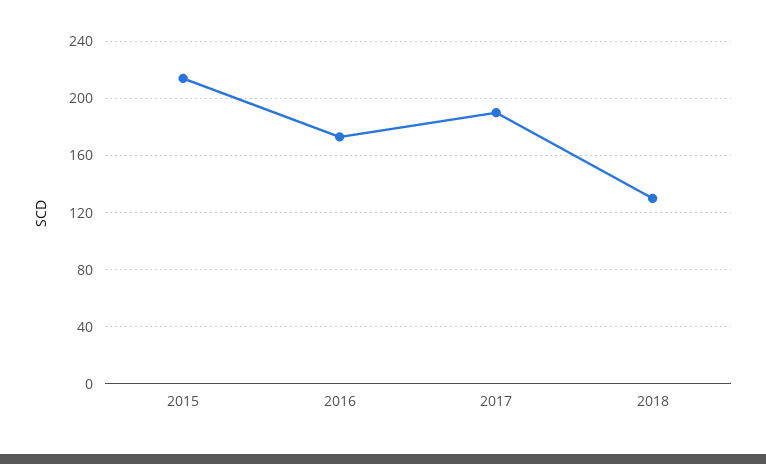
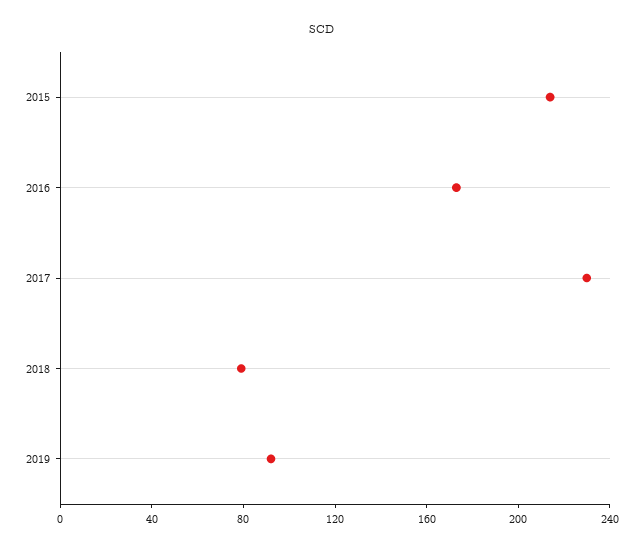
2017: 190 -> 230
2018: 130 -> 80
2019: none -> 90

